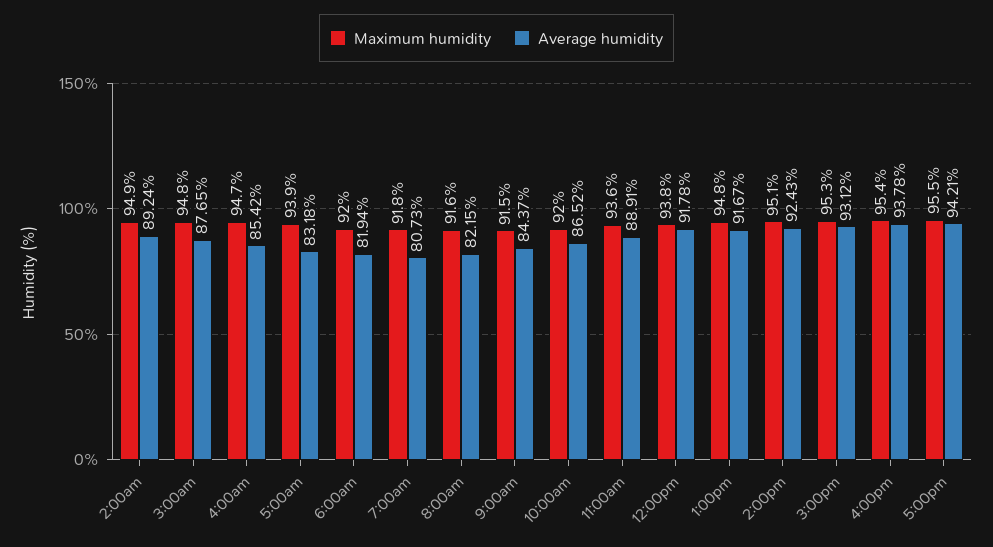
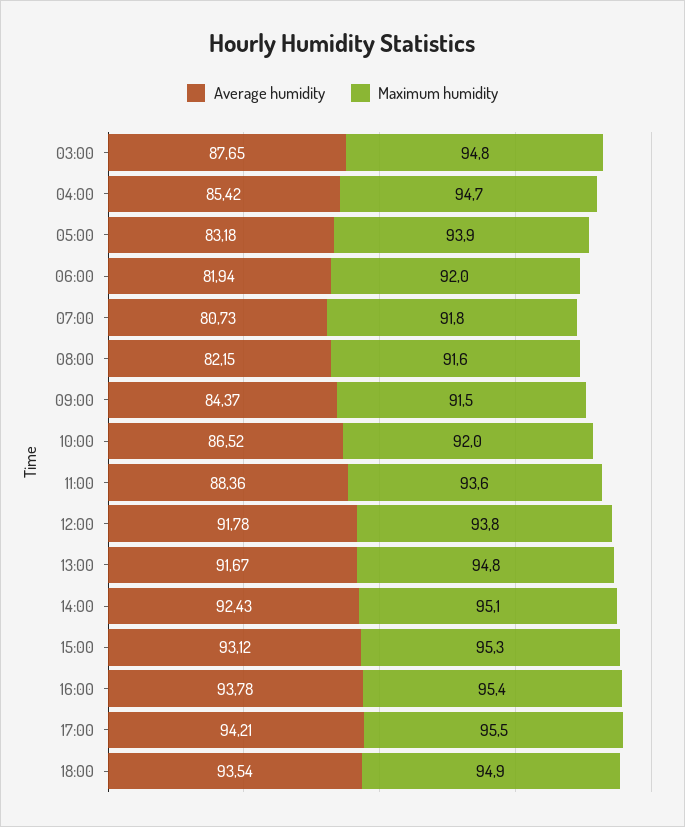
Maximum humidity, 2:00am: 94.9 -> none
Average humidity, 2:00am: 89.24 -> none
Average humidity, 11:00am: 88.91 -> 88.36
Average humidity, 18:00: none -> 93.54
Maximum humidity, 18:00: none -> 94.9

